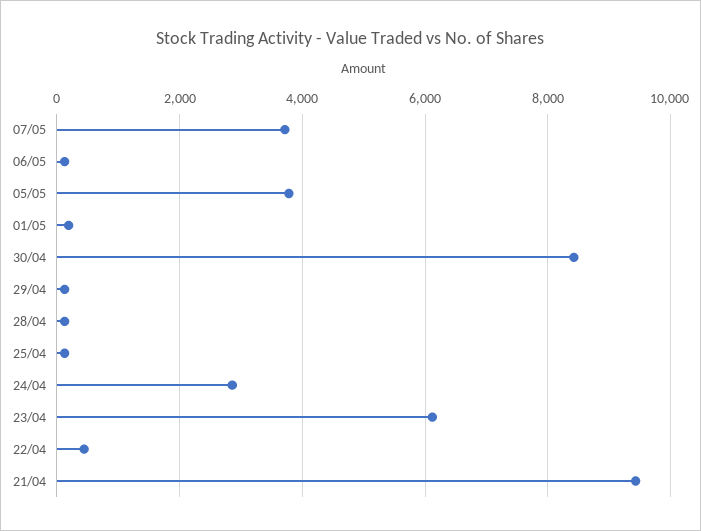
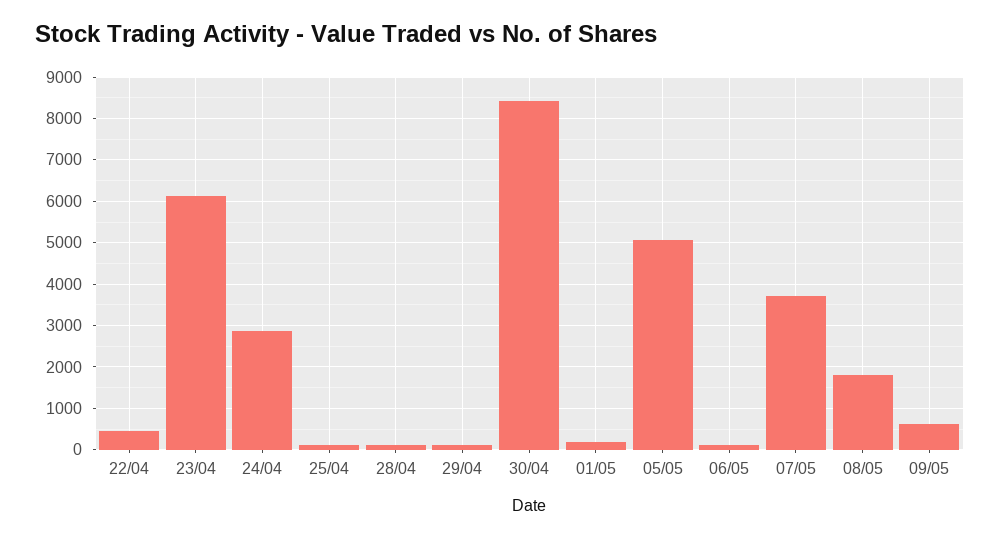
05/05: 3800 -> 5000
21/04: 9400 -> none
08/05: none -> 1800
09/05: none -> 600

